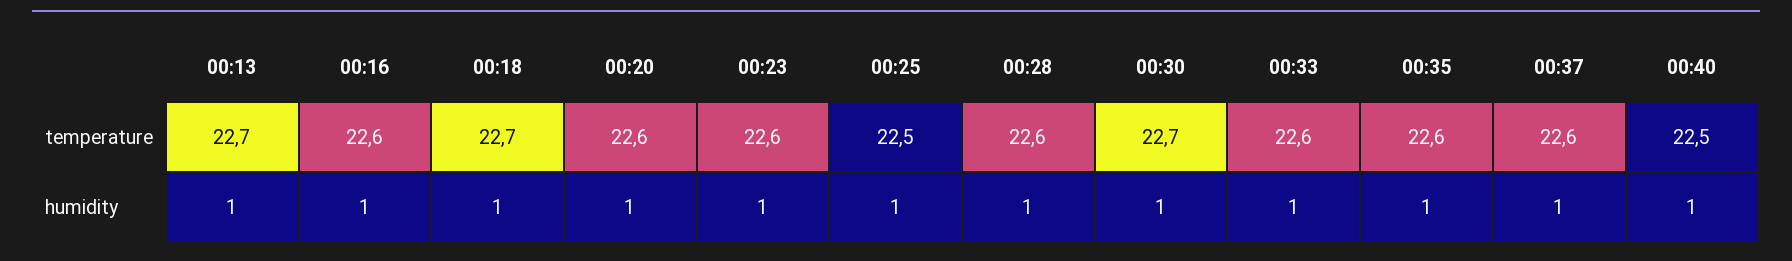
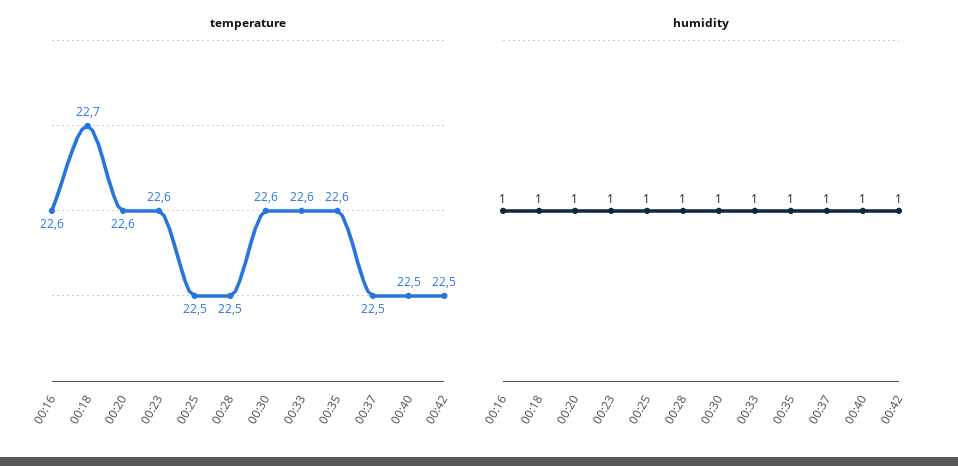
temperature, 00:13: 22.7 -> none
temperature, 00:28: 22.6 -> 22.5
temperature, 00:30: 22.7 -> 22.6
temperature, 00:37: 22.6 -> 22.5
humidity, 00:13: 1 -> none
temperature, 00:42: none -> 22.5
humidity, 00:42: none -> 1

